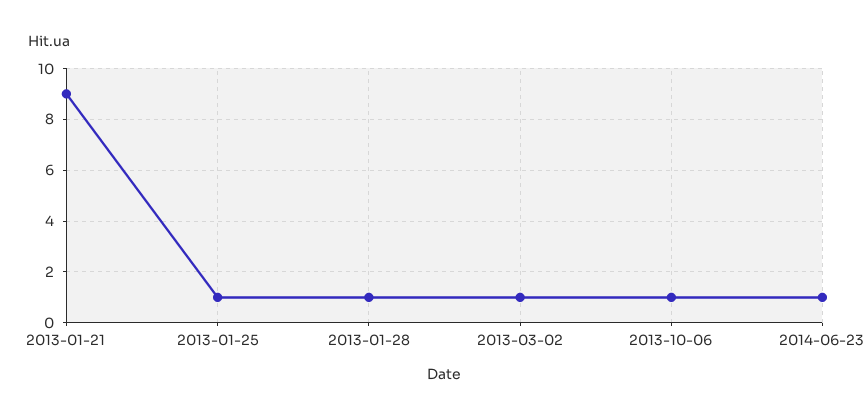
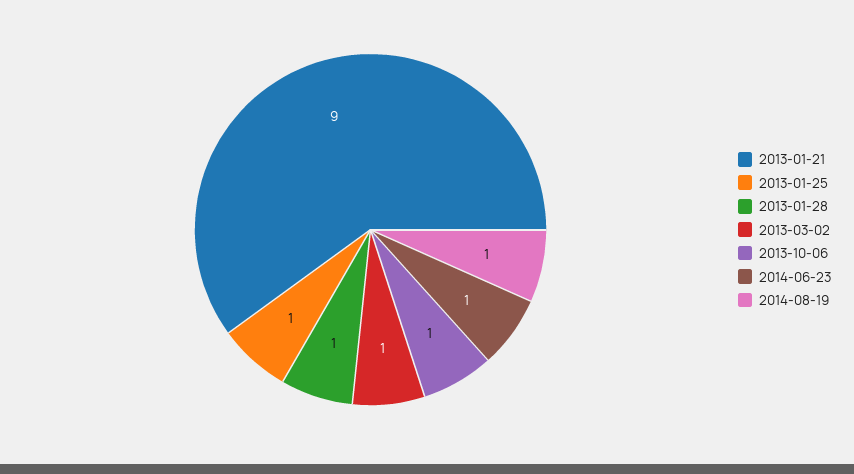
2014-08-19: none -> 1

